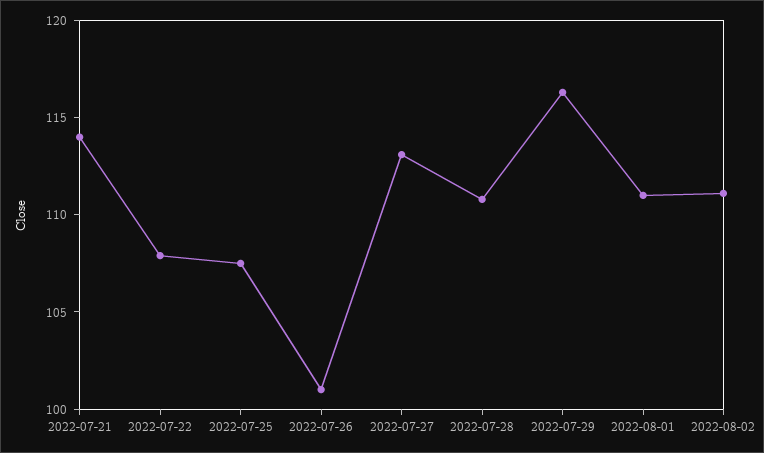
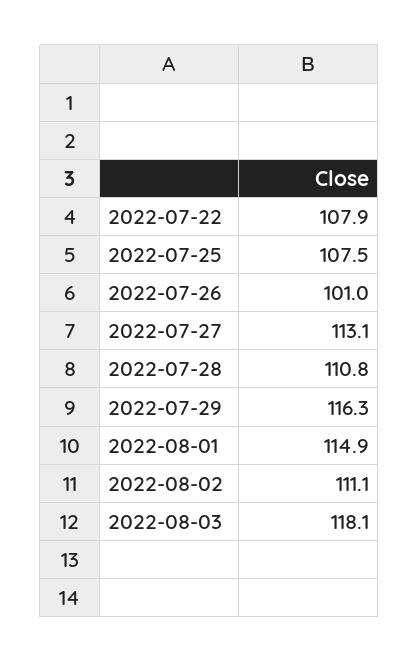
2022-07-21: 114 -> none
2022-08-01: 111 -> 114.9
2022-08-03: none -> 118.1

